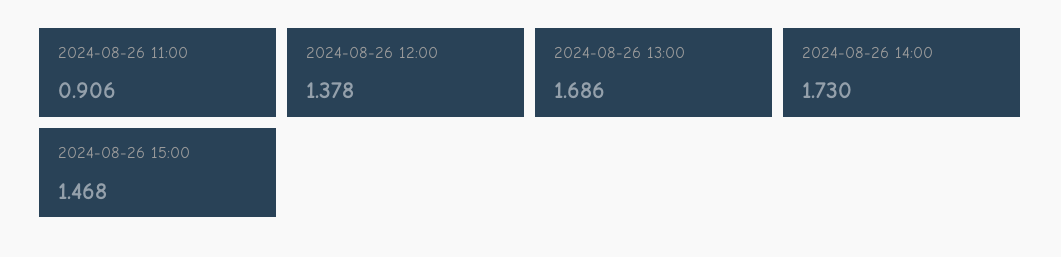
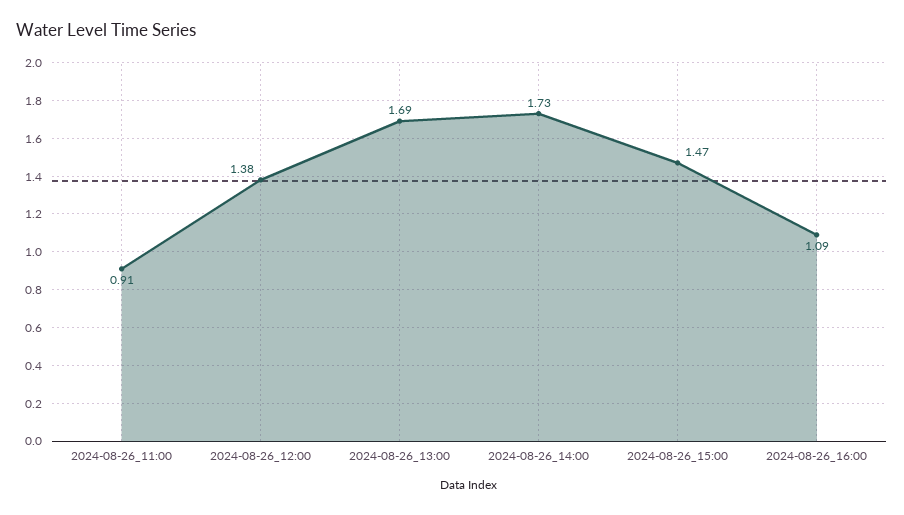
2024-08-26_16:00: none -> 1.09

